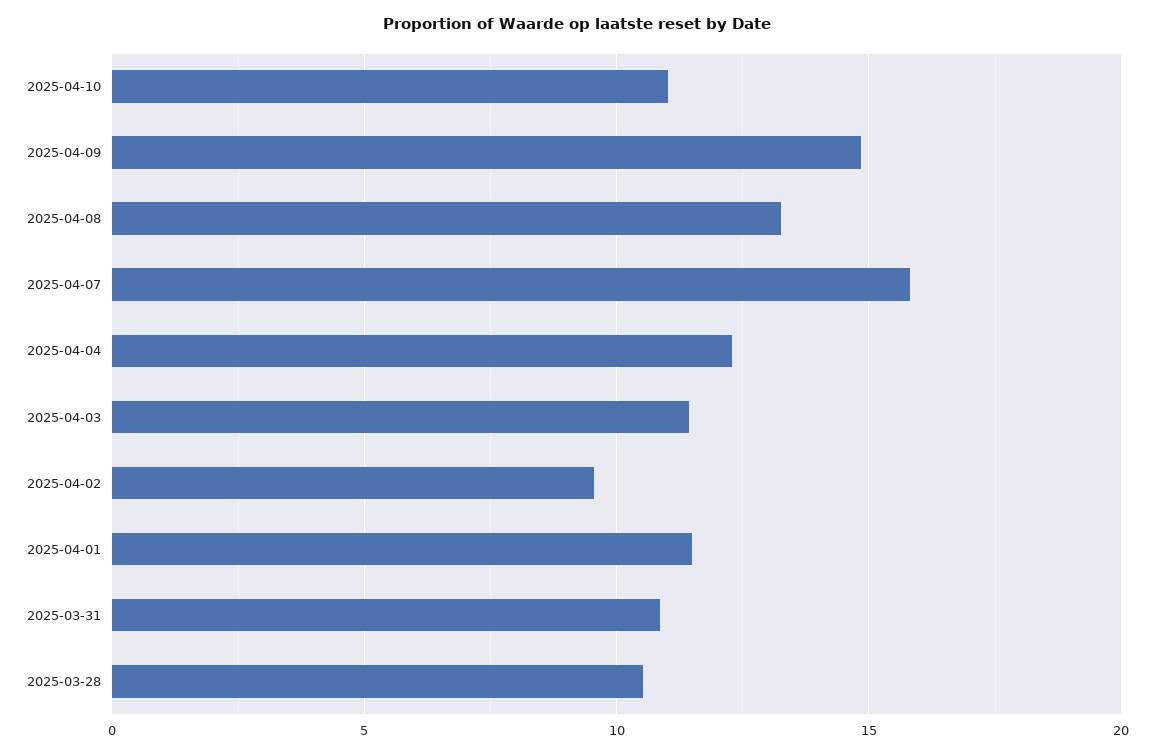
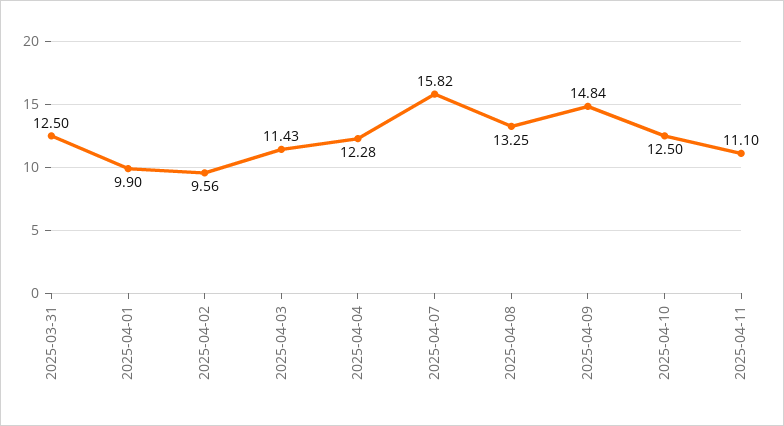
2025-04-10: 11 -> 12.5
2025-04-01: 11.5 -> 9.9
2025-03-31: 11 -> 12.5
2025-03-28: 10.5 -> none
2025-04-11: none -> 11.1

